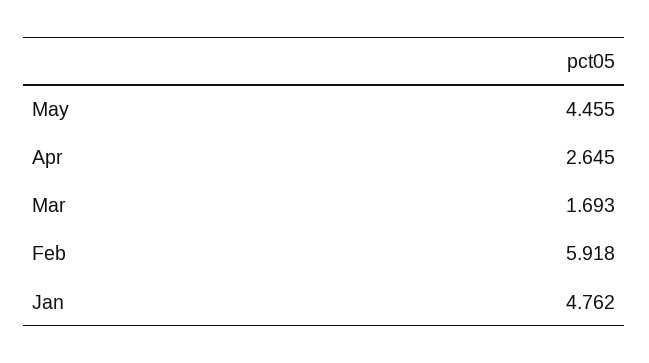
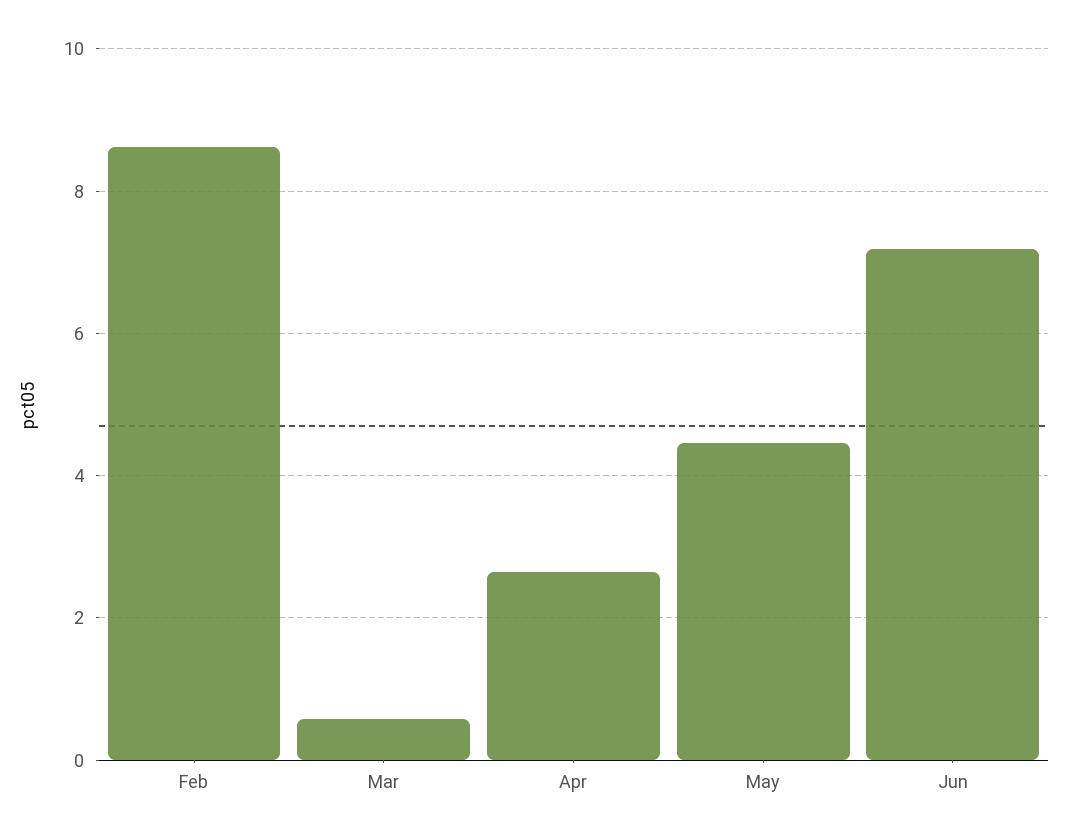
Mar: 1.693 -> 0.6
Feb: 5.918 -> 8.6
Jan: 4.762 -> none
Jun: none -> 7.2

